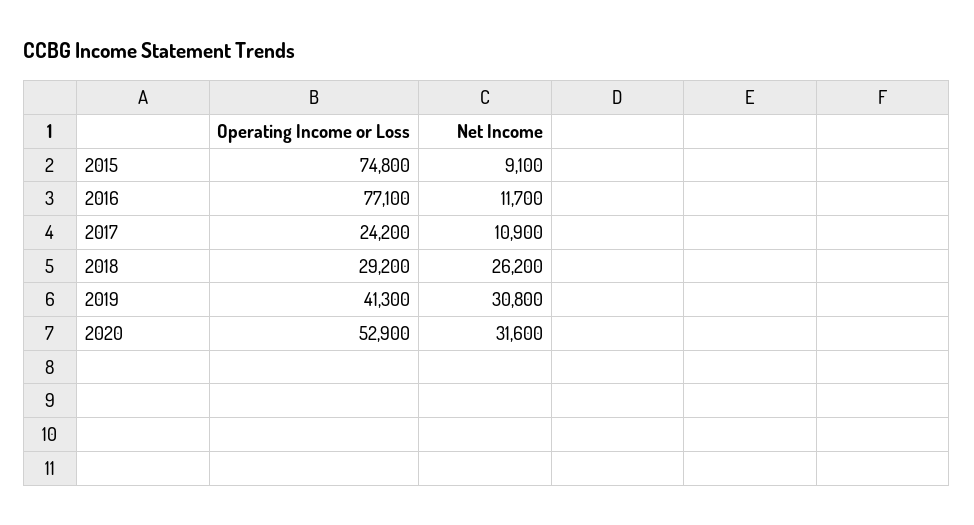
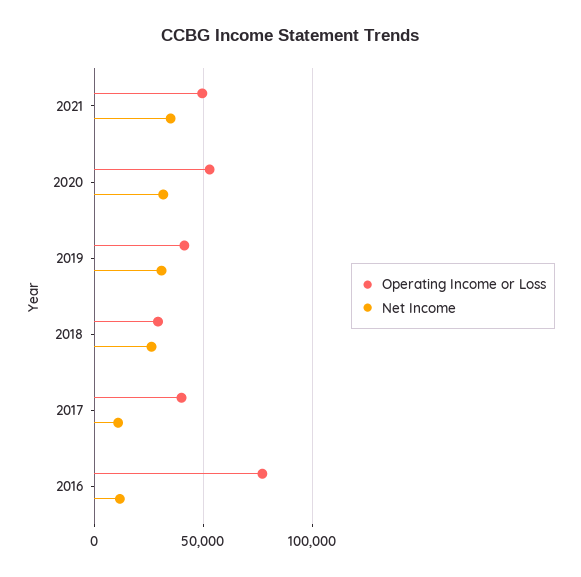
Operating Income or Loss, 2015: 74800 -> none
Net Income, 2015: 9100 -> none
Operating Income or Loss, 2017: 24200 -> 40000
Operating Income or Loss, 2021: none -> 50000
Net Income, 2021: none -> 35000

